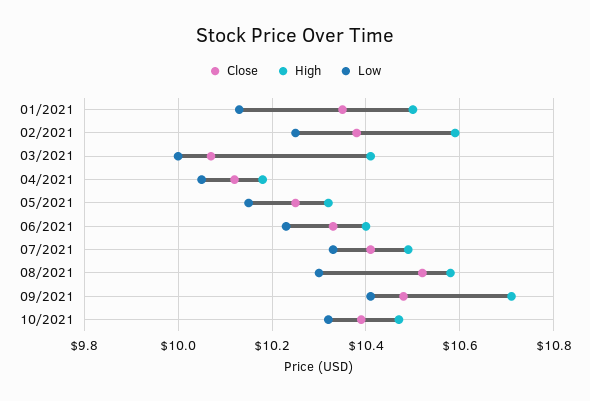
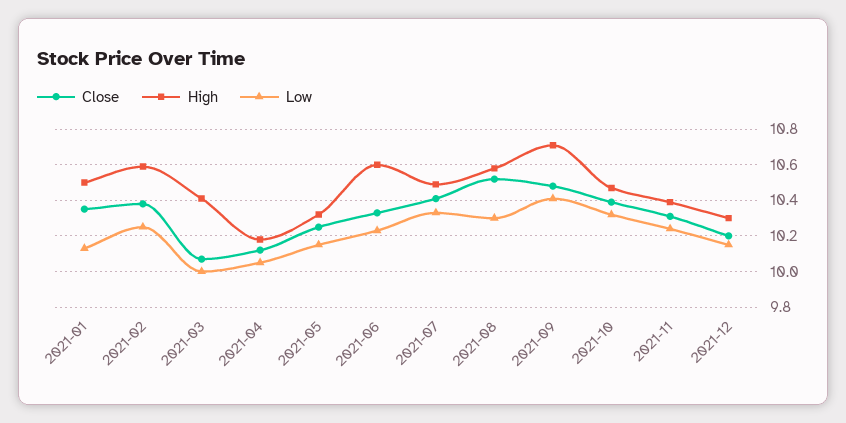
High, 06/2021: 10.4 -> 10.6
Close, 2021-11: none -> 10.3
High, 2021-11: none -> 10.4
Low, 2021-11: none -> 10.25
Close, 2021-12: none -> 10.2
High, 2021-12: none -> 10.3
Low, 2021-12: none -> 10.15

